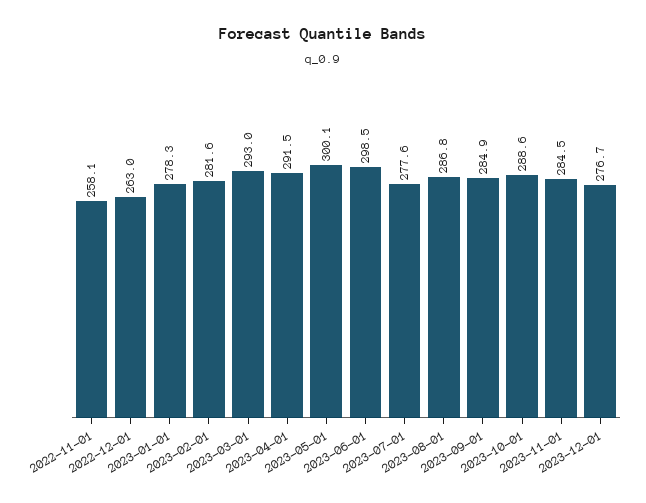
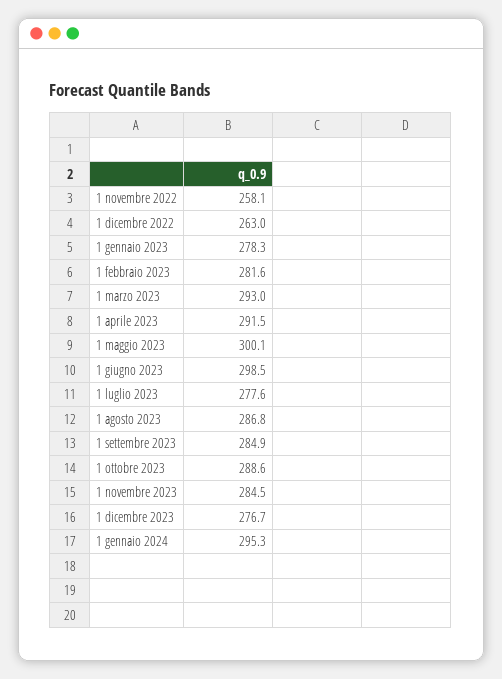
1 gennaio 2024: none -> 295.3

